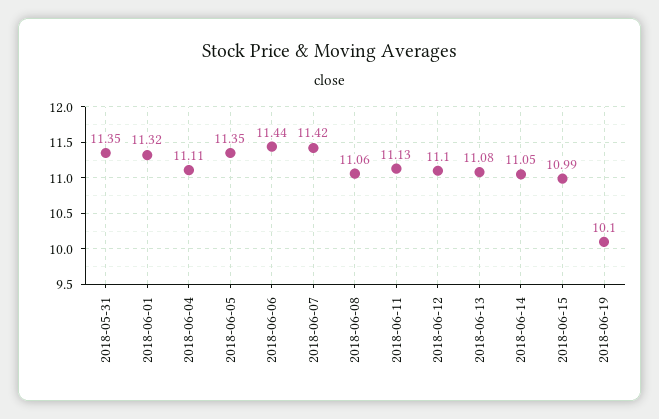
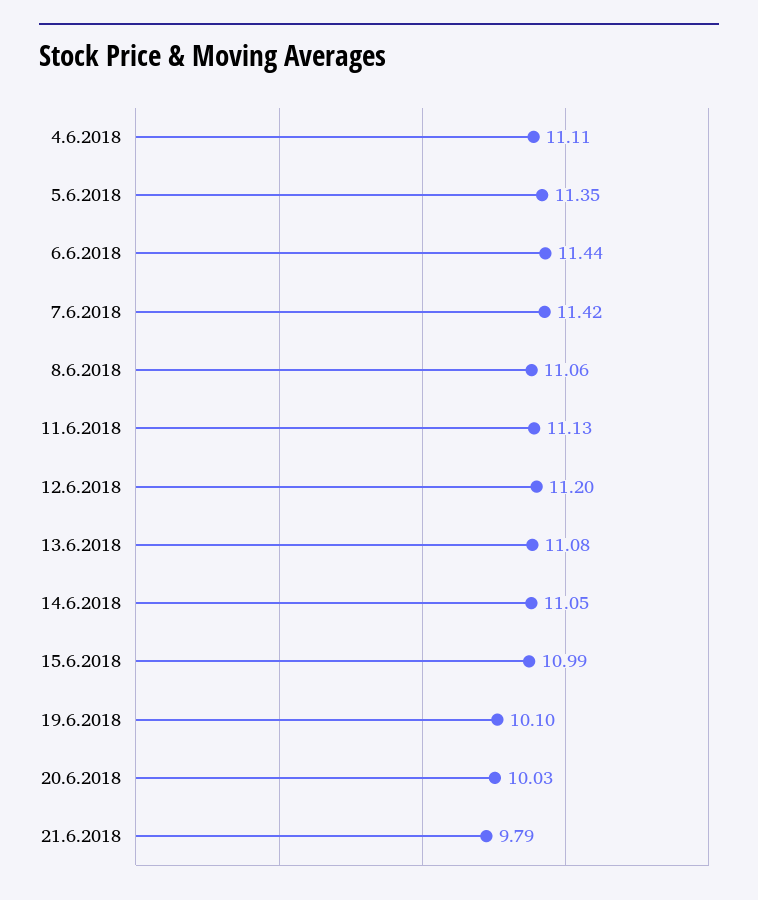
2018-05-31: 11.35 -> none
2018-06-01: 11.32 -> none
2018-06-12: 11.1 -> 11.2
20.6.2018: none -> 10.03
21.6.2018: none -> 9.79

